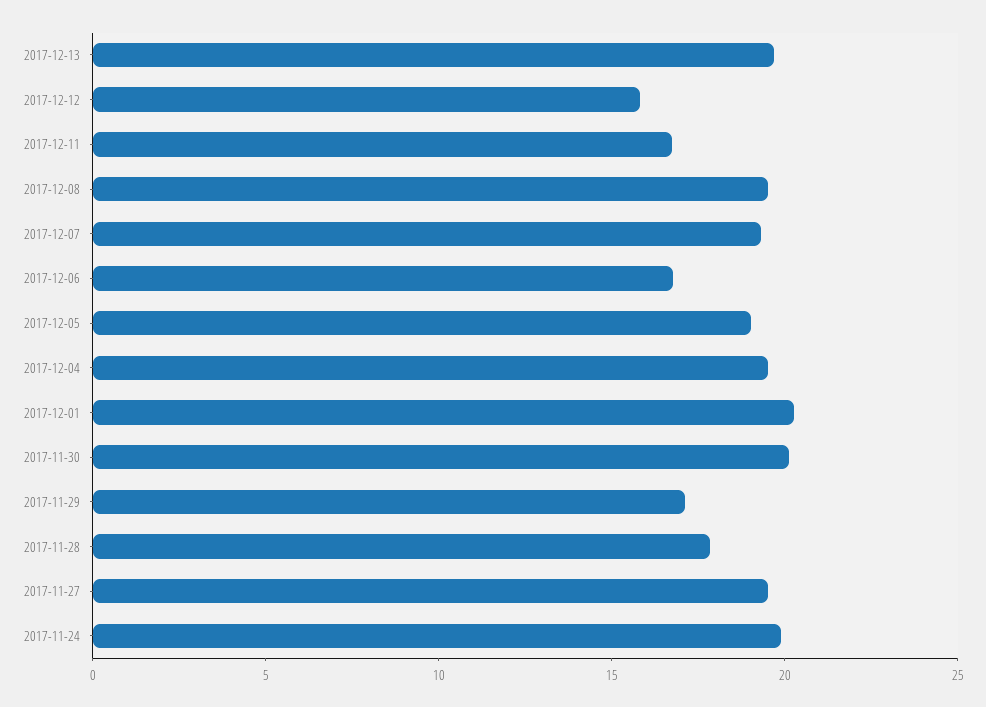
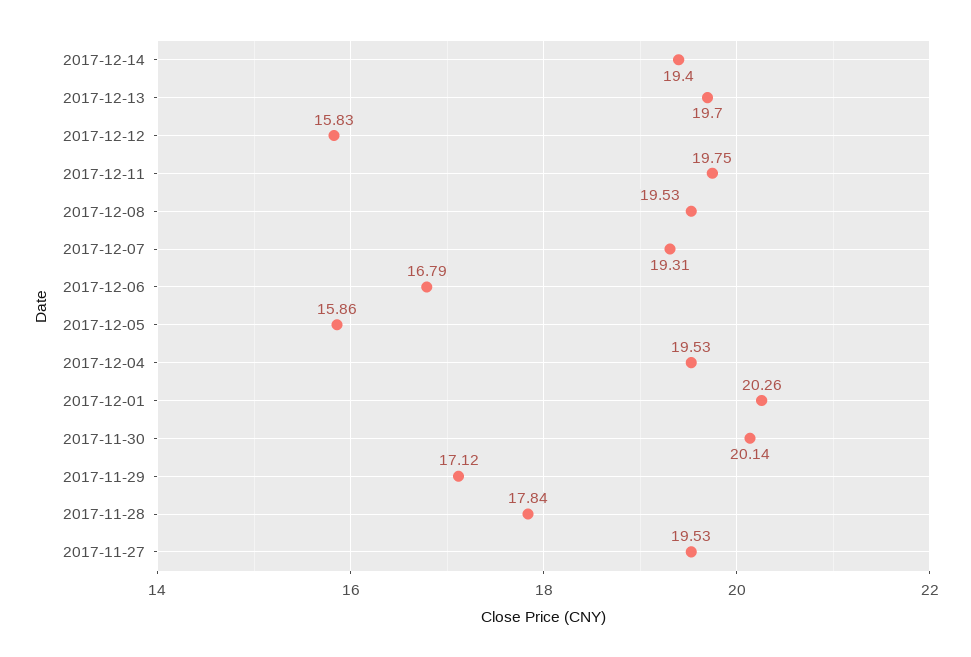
2017-12-11: 17 -> 19.75
2017-12-05: 19 -> 15.86
2017-11-24: 20 -> none
2017-12-14: none -> 19.4

